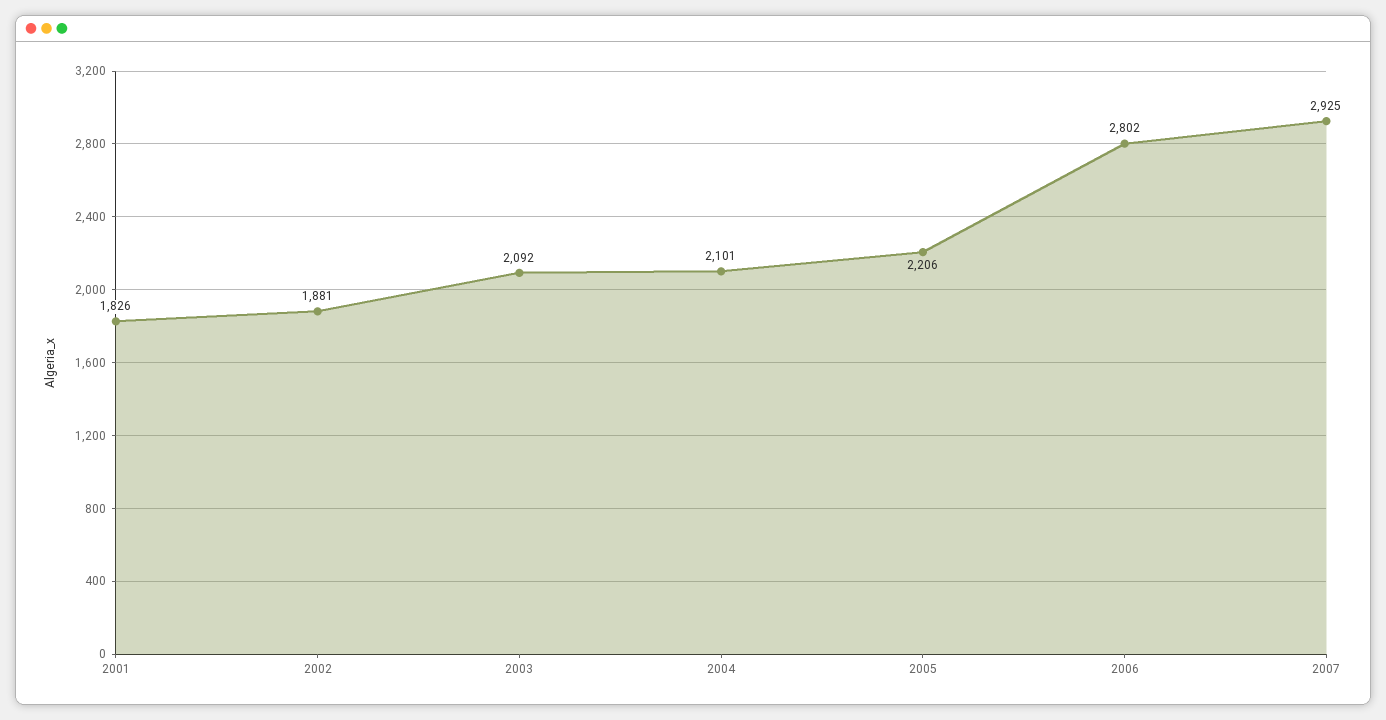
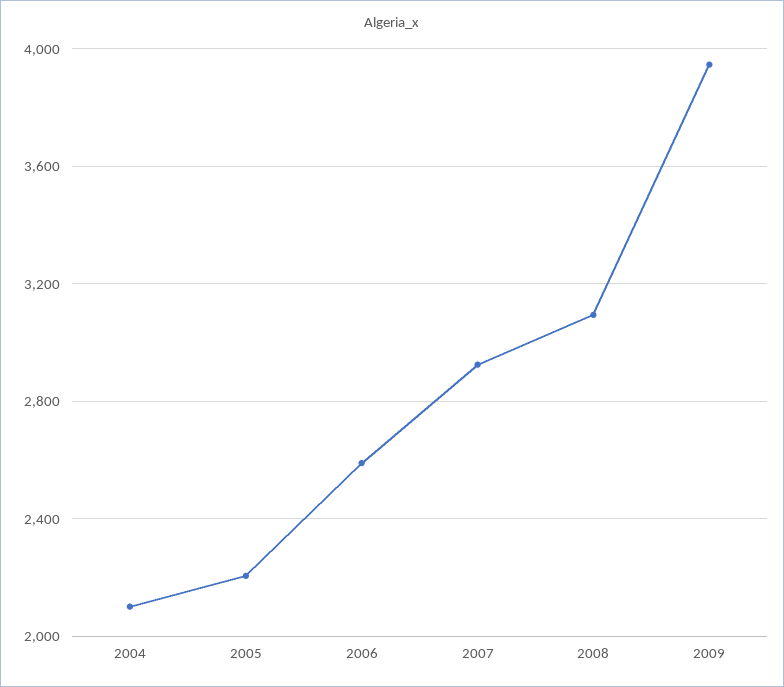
2001: 1826 -> none
2002: 1881 -> none
2003: 2092 -> none
2006: 2802 -> 2600
2008: none -> 3100
2009: none -> 3950

